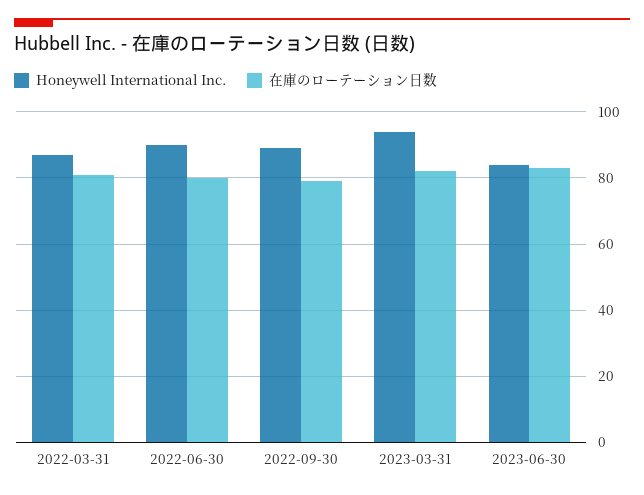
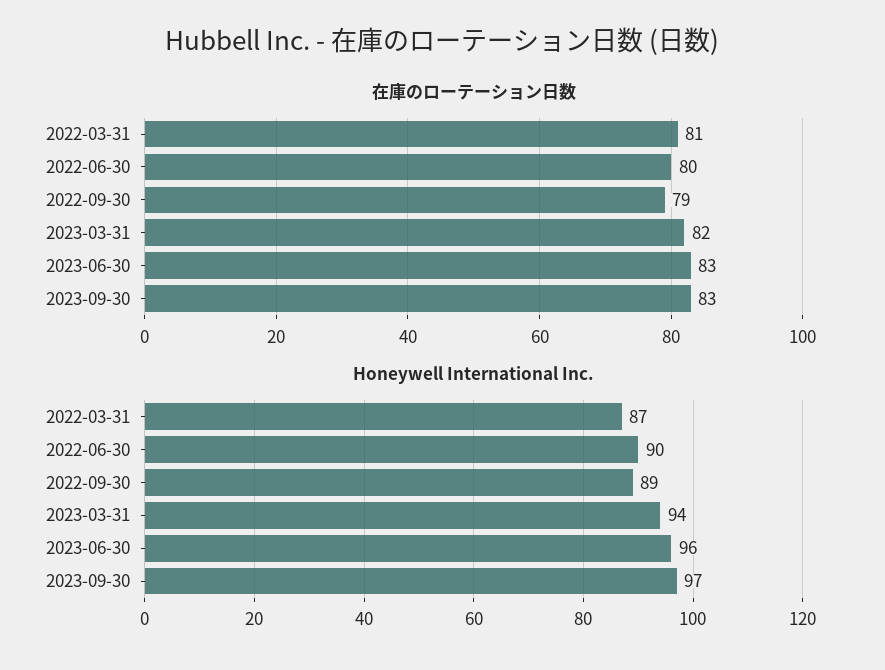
Honeywell International Inc., 2023-06-30: 85 -> 96
在庫のローテーション日数, 2023-09-30: none -> 83
Honeywell International Inc., 2023-09-30: none -> 97

